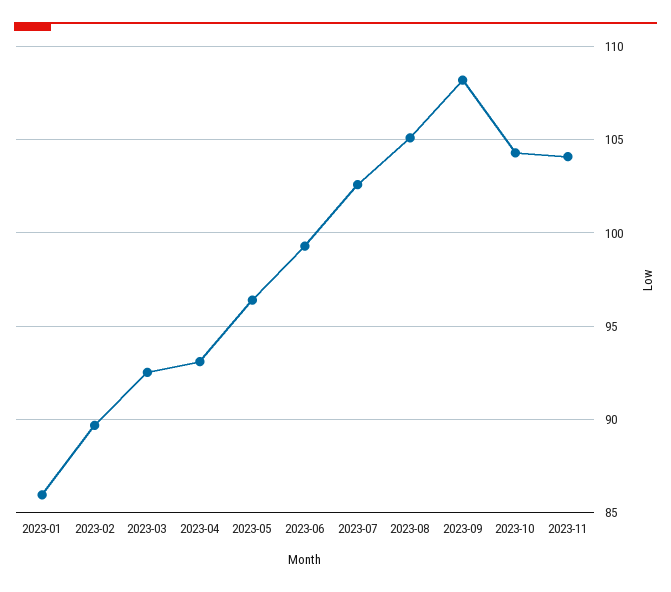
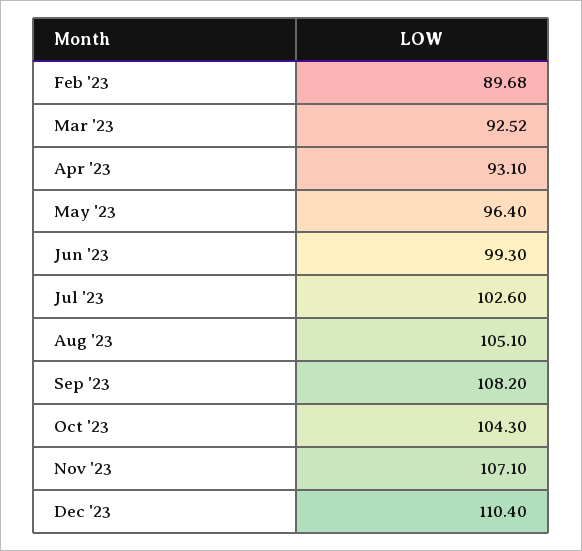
2023-01: 86 -> none
2023-11: 104 -> 107.1
Dec '23: none -> 110.4

